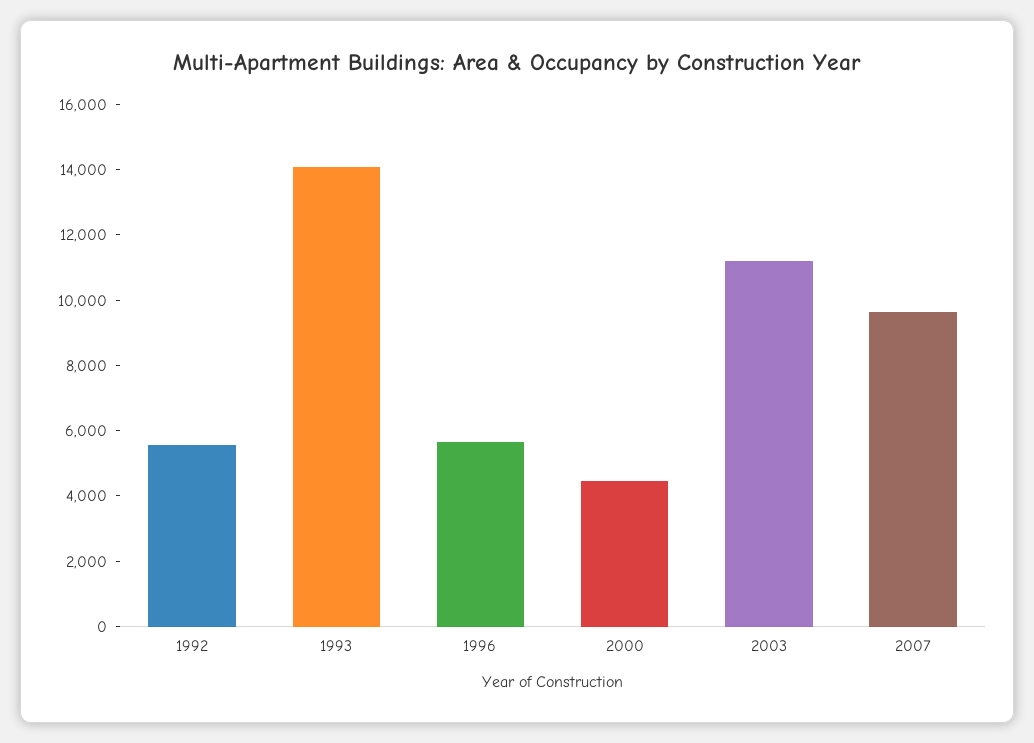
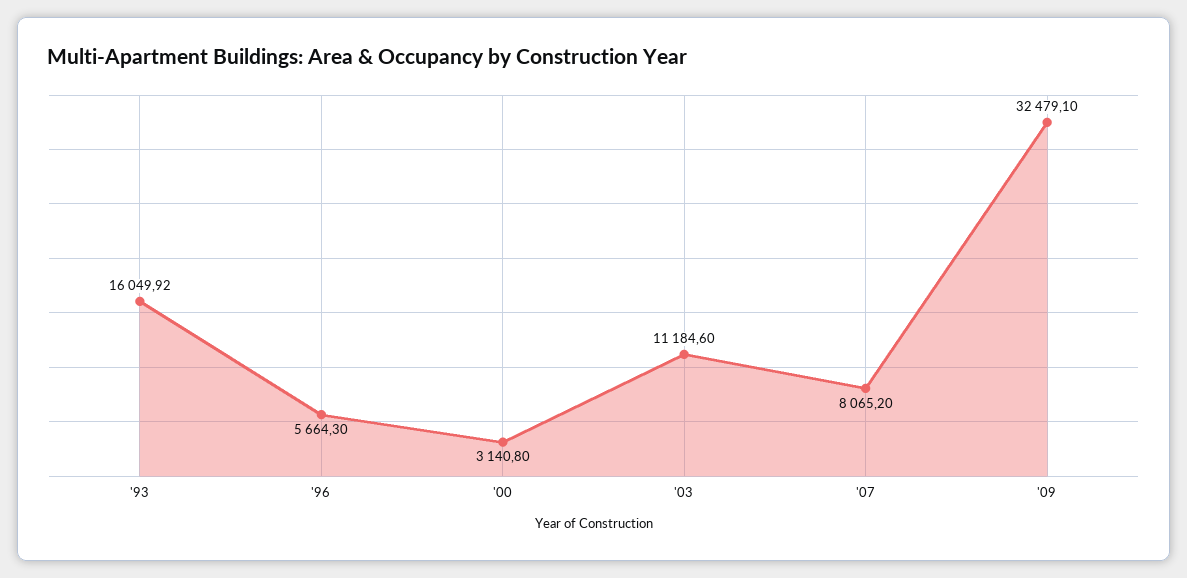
1992: 5500 -> none
1993: 14000 -> 16049.92
2000: 4500 -> 3140.8
2007: 9500 -> 8065.2
'09: none -> 32479.1

